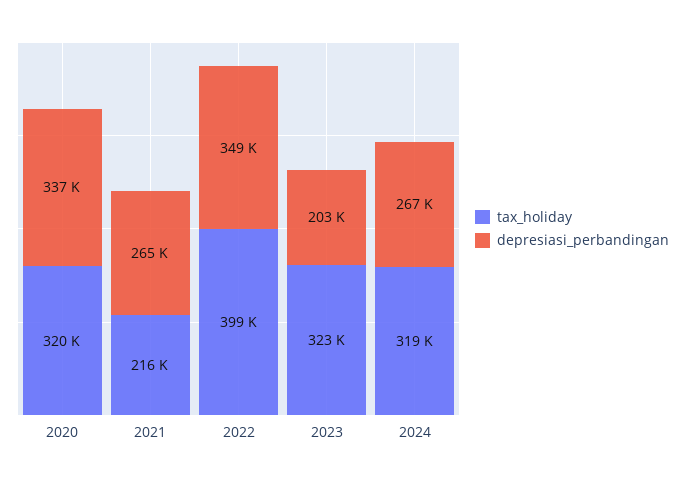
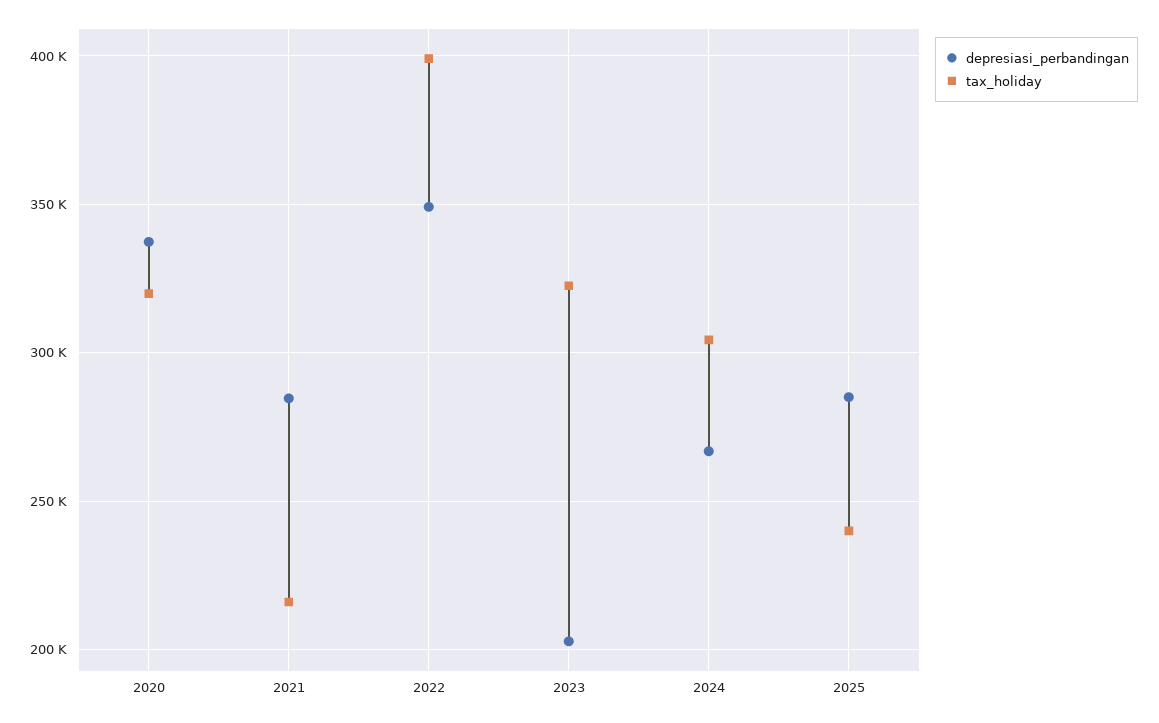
depresiasi_perbandingan, 2021: 265000 -> 285000
tax_holiday, 2024: 319000 -> 305000
depresiasi_perbandingan, 2025: none -> 285000
tax_holiday, 2025: none -> 240000

